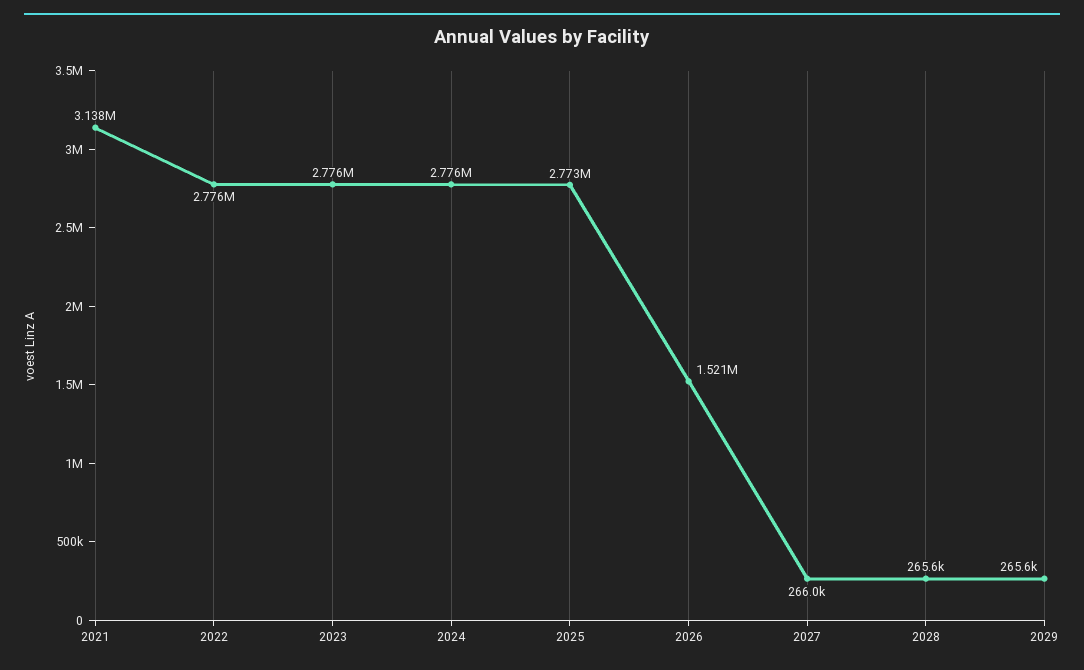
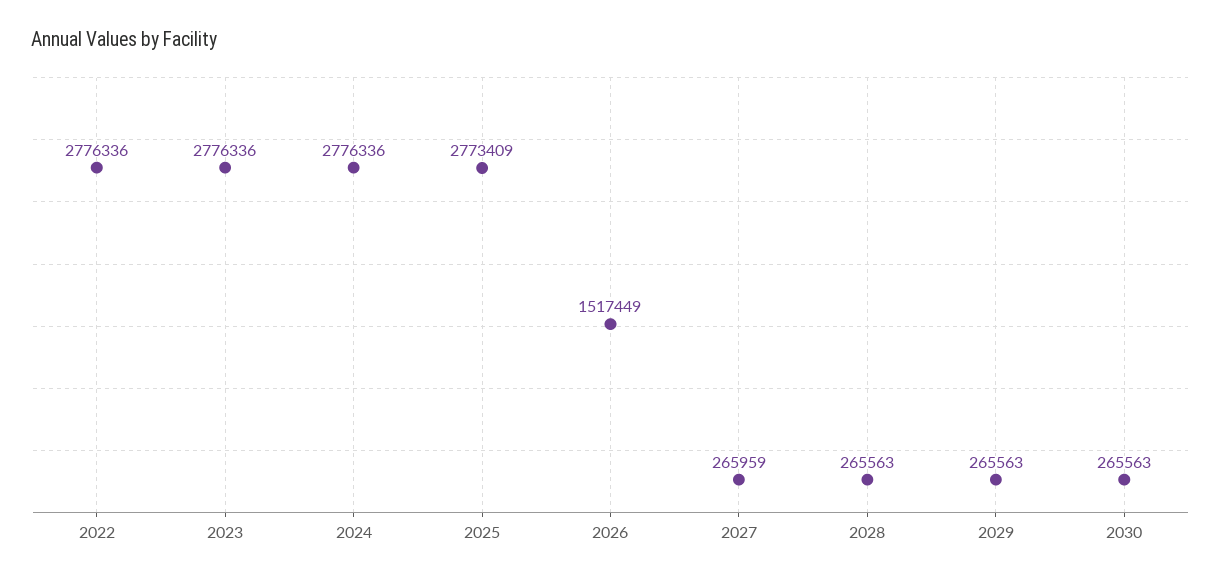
2021: 3138000 -> none
2026: 1521000 -> 1517449
2030: none -> 265563

